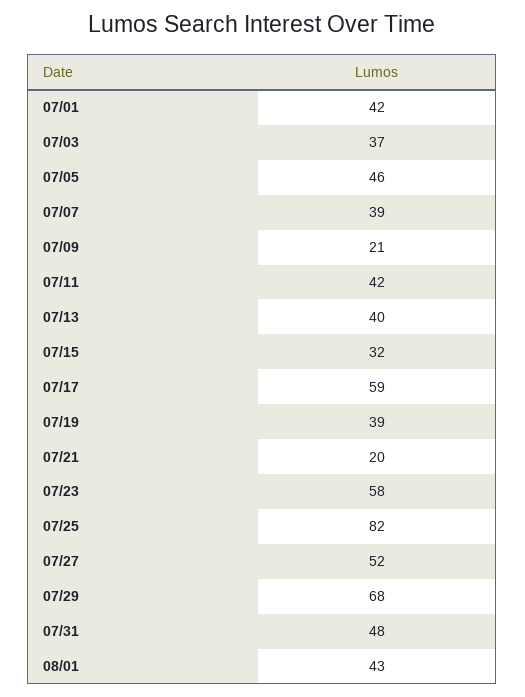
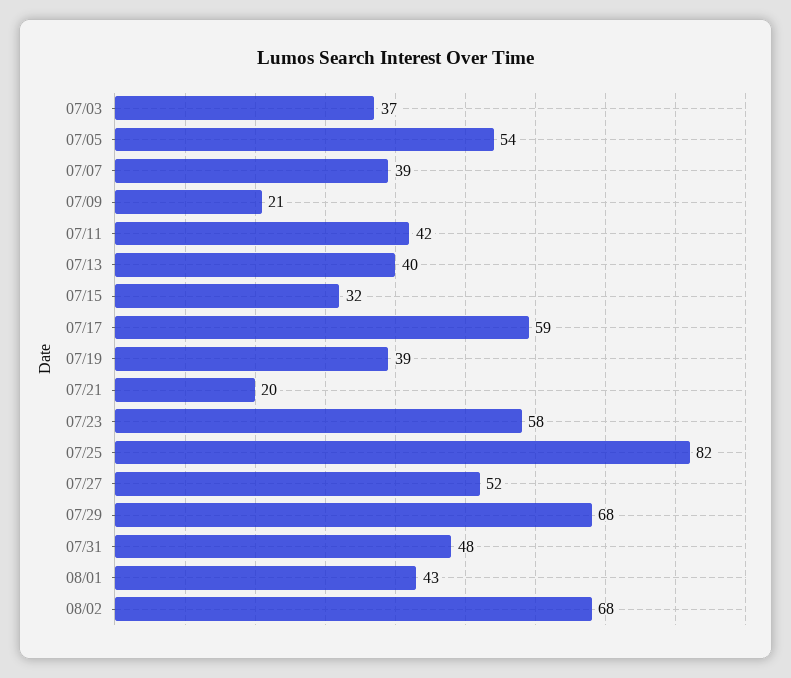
07/01: 42 -> none
07/05: 46 -> 54
08/02: none -> 68

